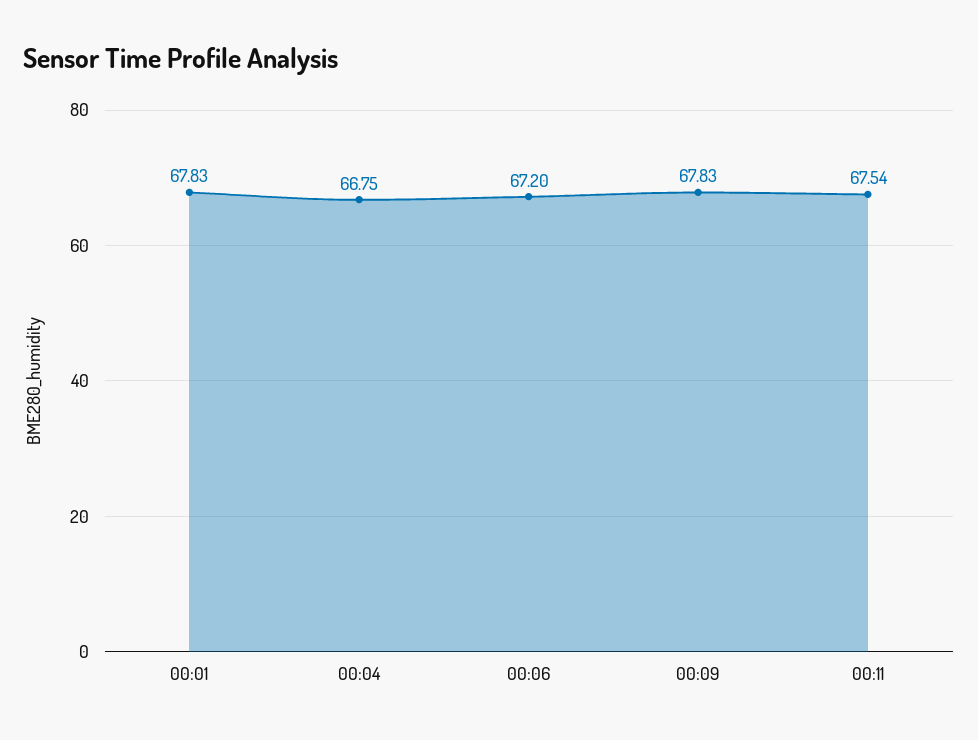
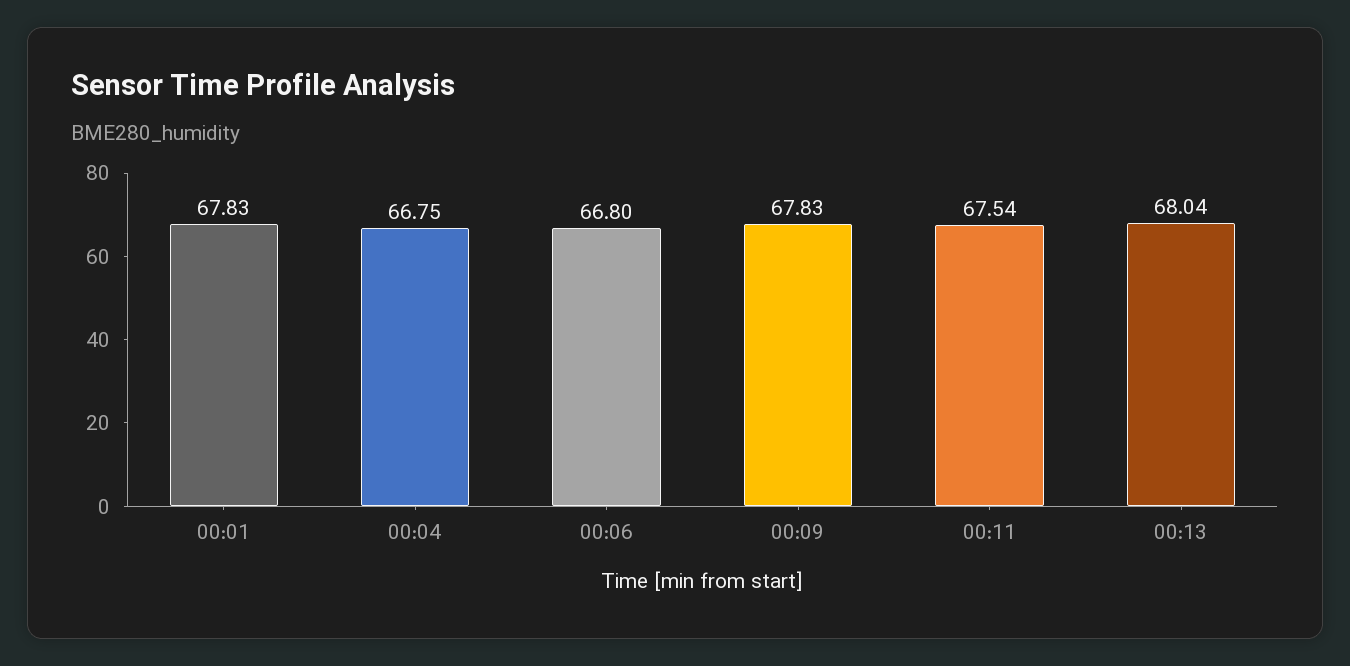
00:06: 67.2 -> 66.8
00:13: none -> 68.04

